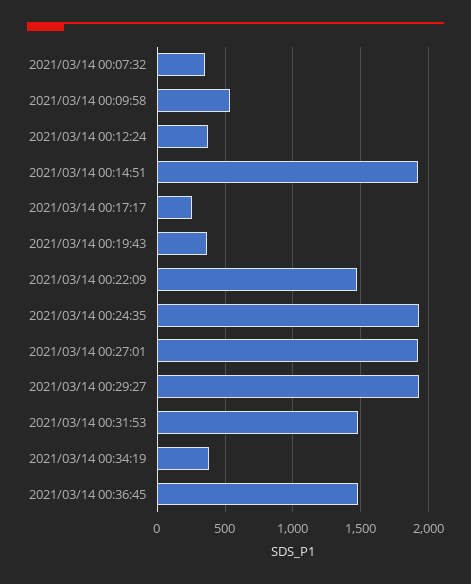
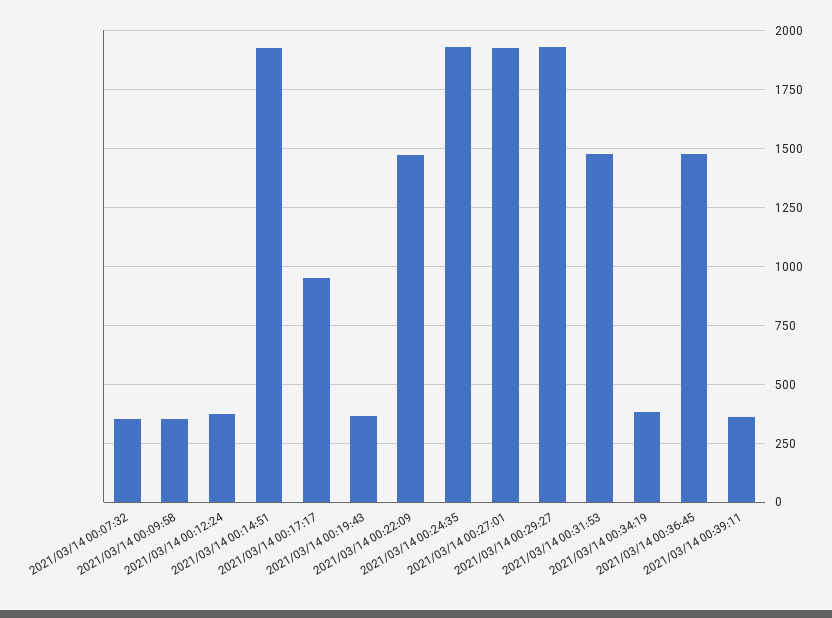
2021/03/14 00:09:58: 550 -> 350
2021/03/14 00:17:17: 250 -> 950
2021/03/14 00:39:11: none -> 350

